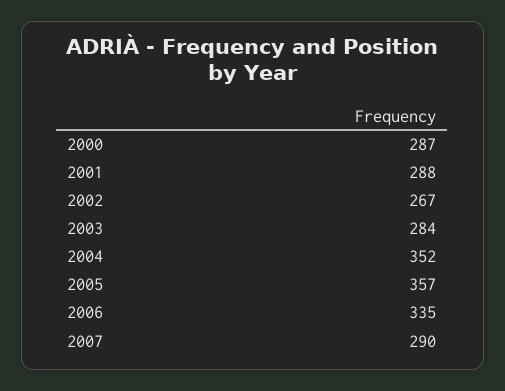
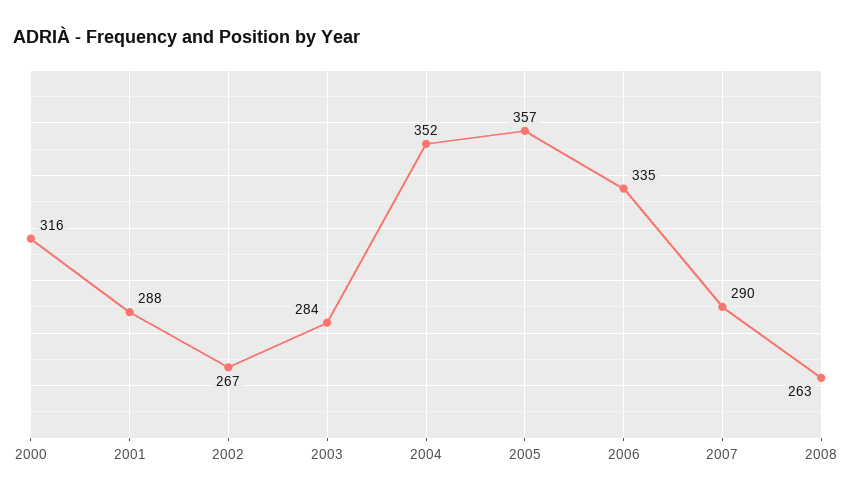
2000: 287 -> 316
2008: none -> 263

